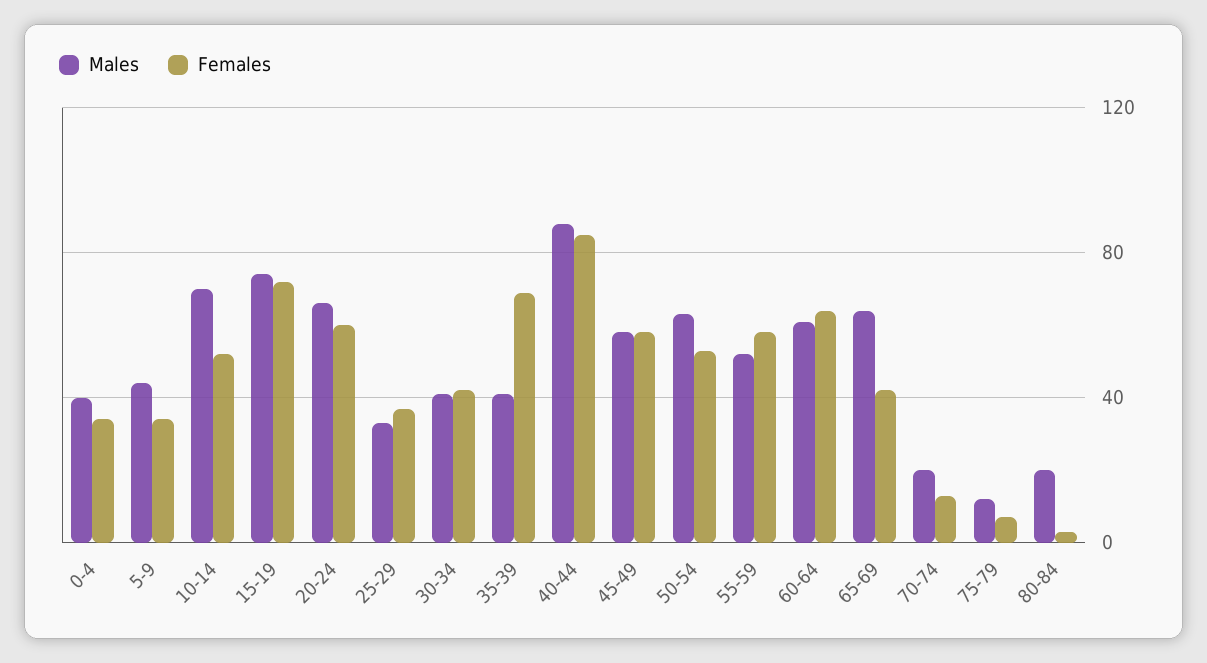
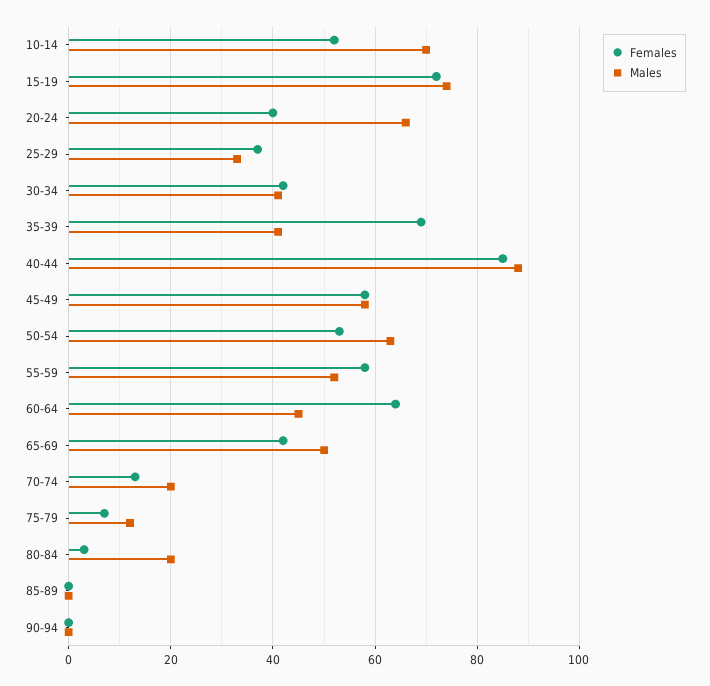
Males, 0-4: 40 -> none
Females, 0-4: 35 -> none
Males, 5-9: 45 -> none
Females, 5-9: 35 -> none
Females, 20-24: 60 -> 40
Males, 60-64: 60 -> 45
Males, 65-69: 65 -> 50
Females, 85-89: none -> 0
Males, 85-89: none -> 0
Females, 90-94: none -> 0
Males, 90-94: none -> 0

